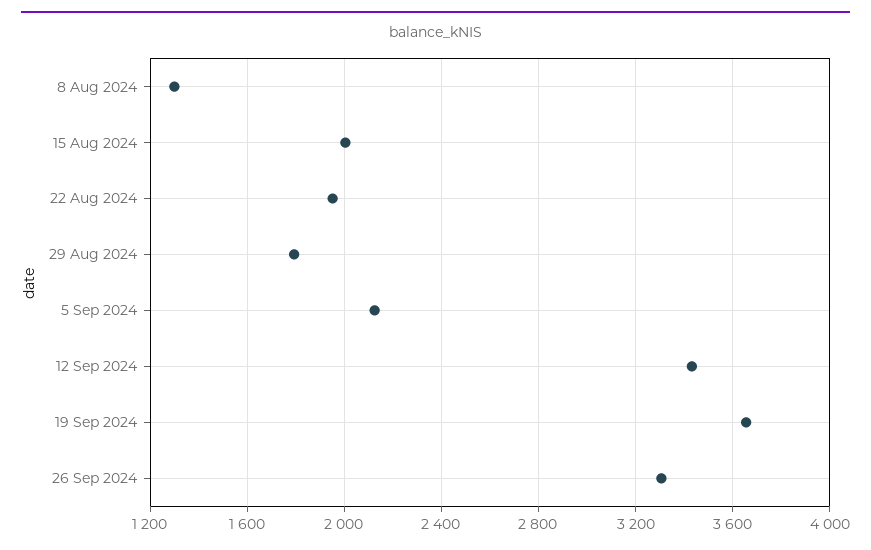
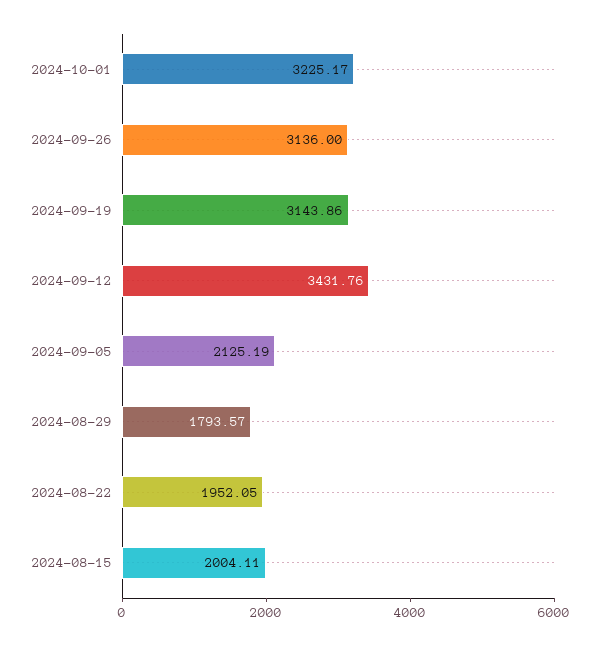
8 Aug 2024: 1300 -> none
19 Sep 2024: 3650 -> 3143.86
26 Sep 2024: 3300 -> 3136
2024-10-01: none -> 3225.17

